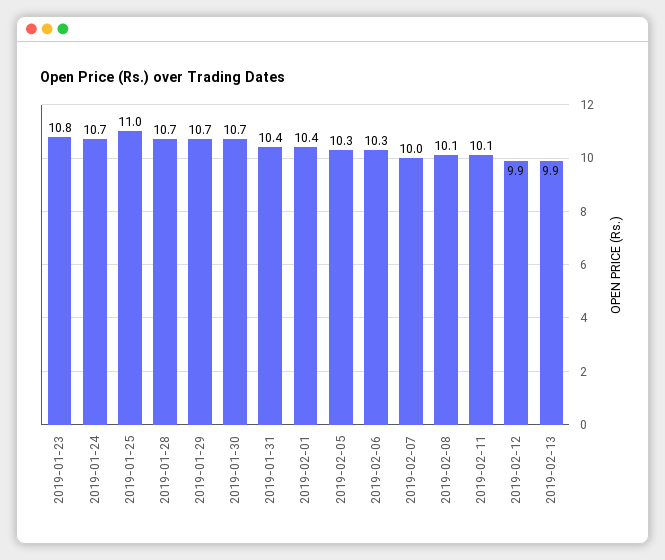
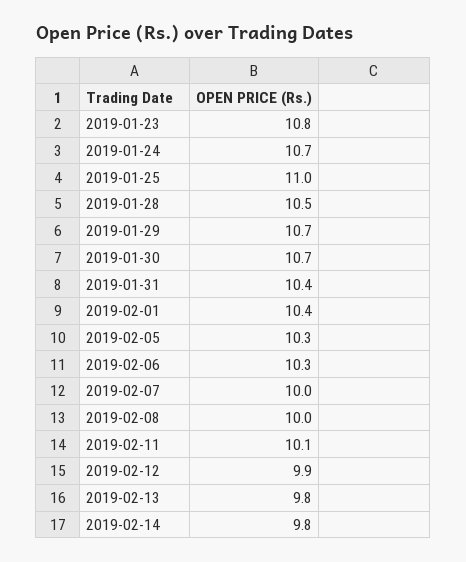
2019-01-28: 10.7 -> 10.5
2019-02-08: 10.1 -> 10
2019-02-13: 9.9 -> 9.8
2019-02-14: none -> 9.8

